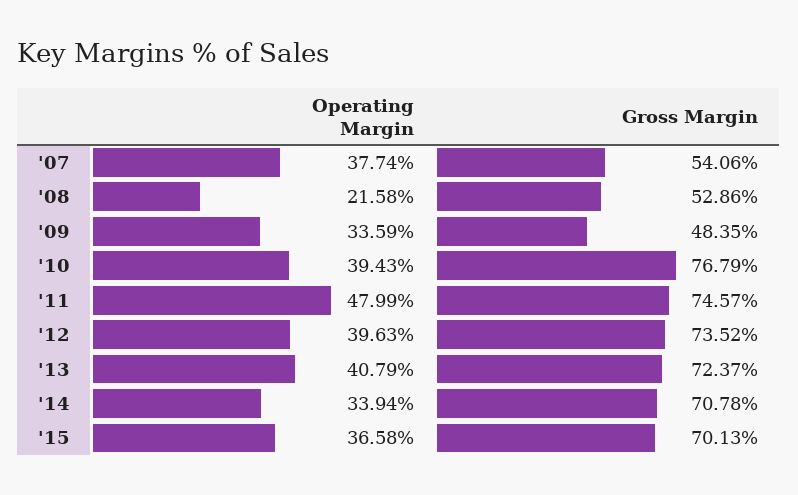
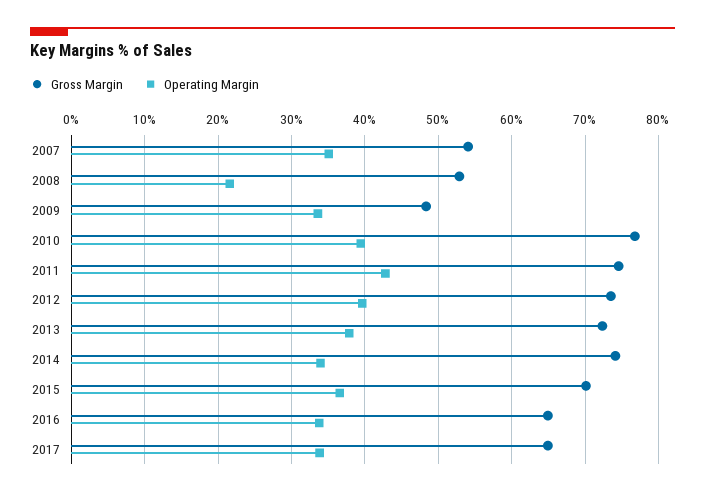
Operating Margin, '07: 37.74 -> 35
Operating Margin, '11: 47.99 -> 43
Operating Margin, '13: 40.79 -> 38
Gross Margin, '14: 70.78 -> 74
Gross Margin, 2016: none -> 65
Operating Margin, 2016: none -> 34
Gross Margin, 2017: none -> 65
Operating Margin, 2017: none -> 34

